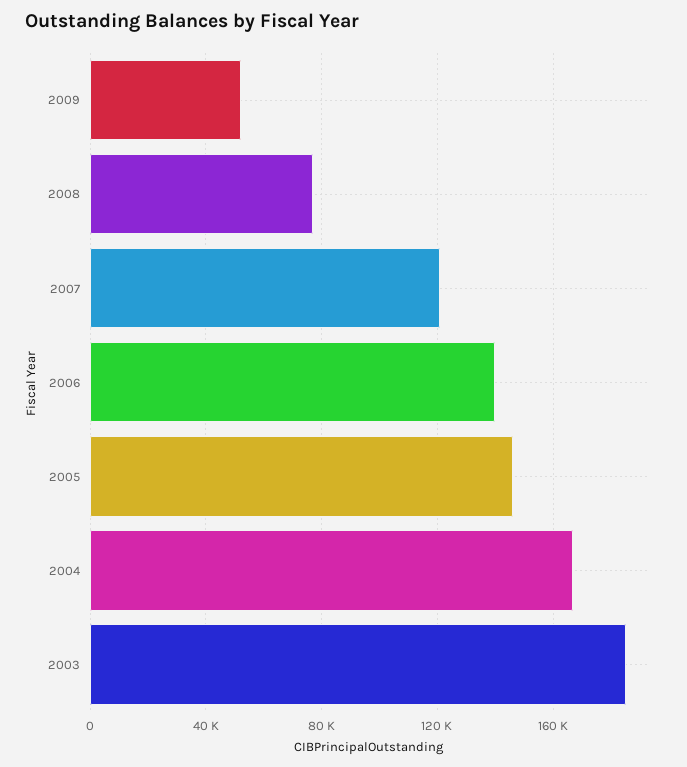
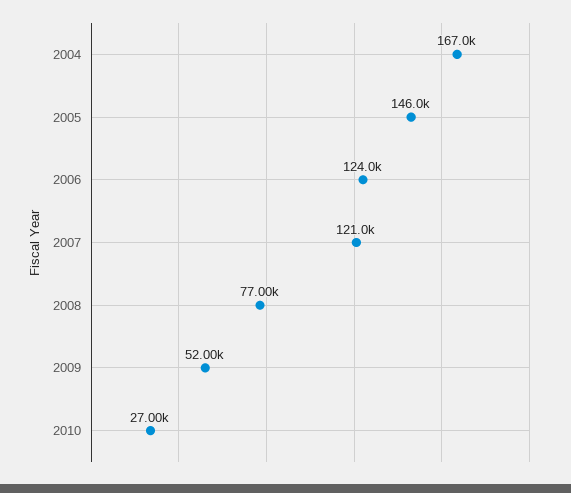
2006: 140000 -> 124000
2003: 185000 -> none
2010: none -> 27000

